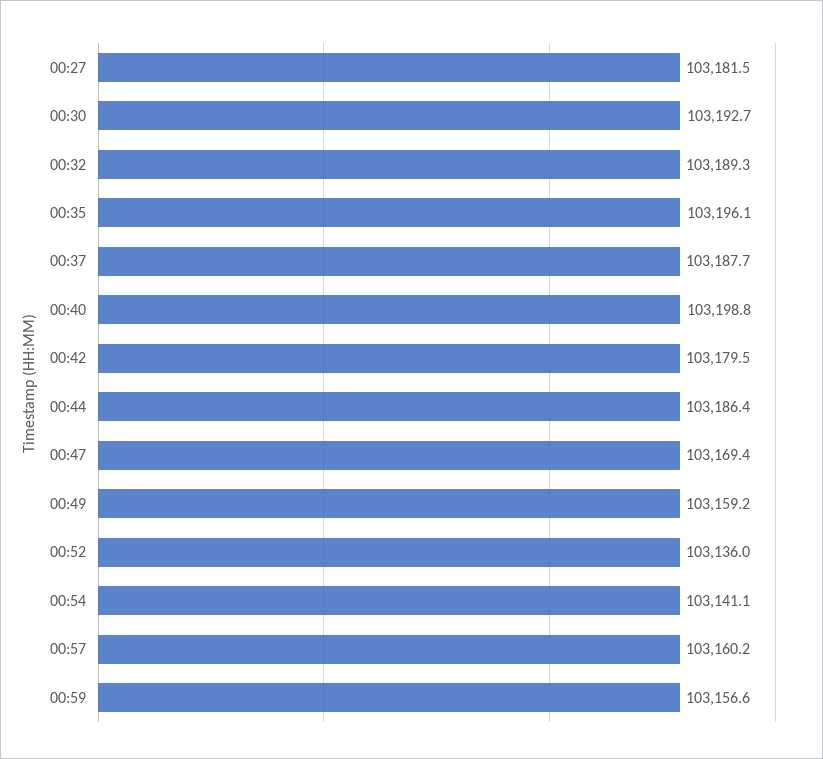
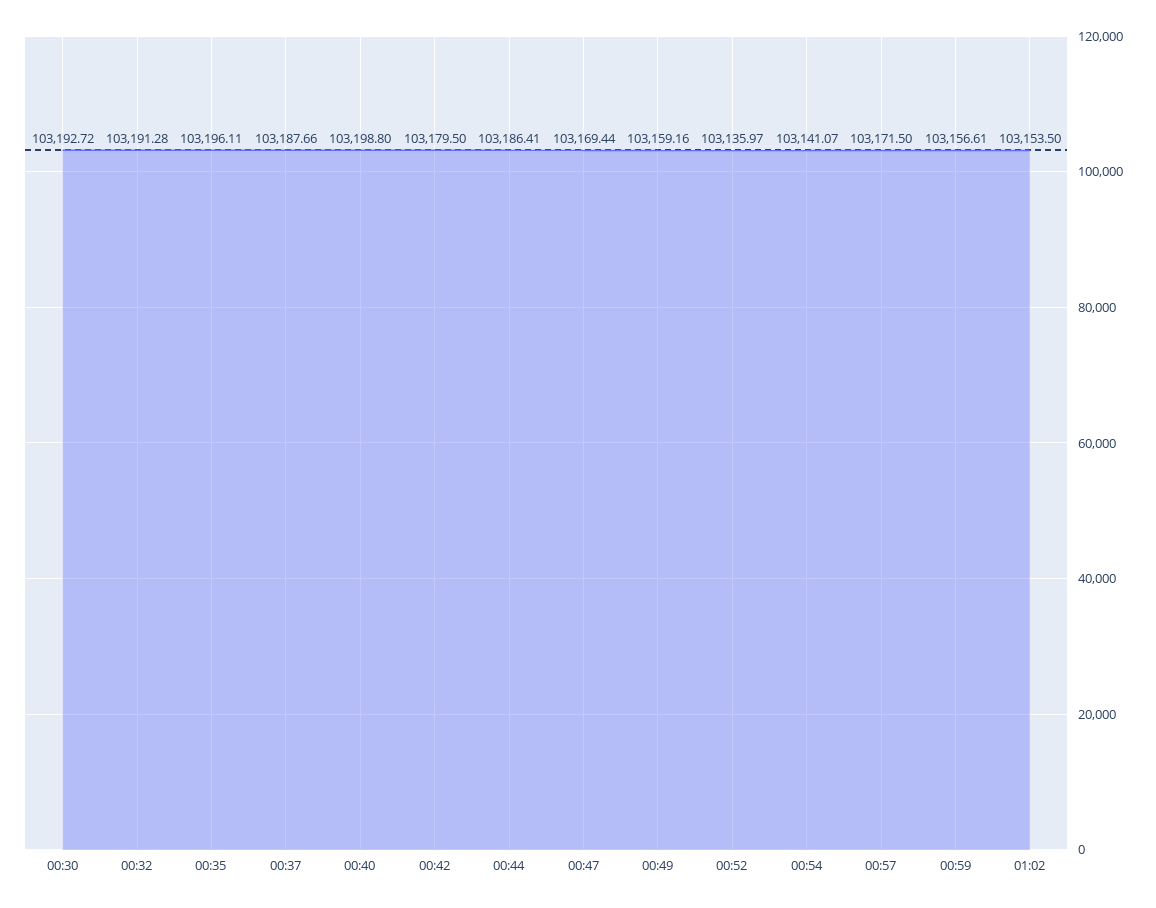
00:27: 103181.5 -> none
00:32: 103189.3 -> 103191.28
00:57: 103160.2 -> 103171.5
01:02: none -> 103153.5

